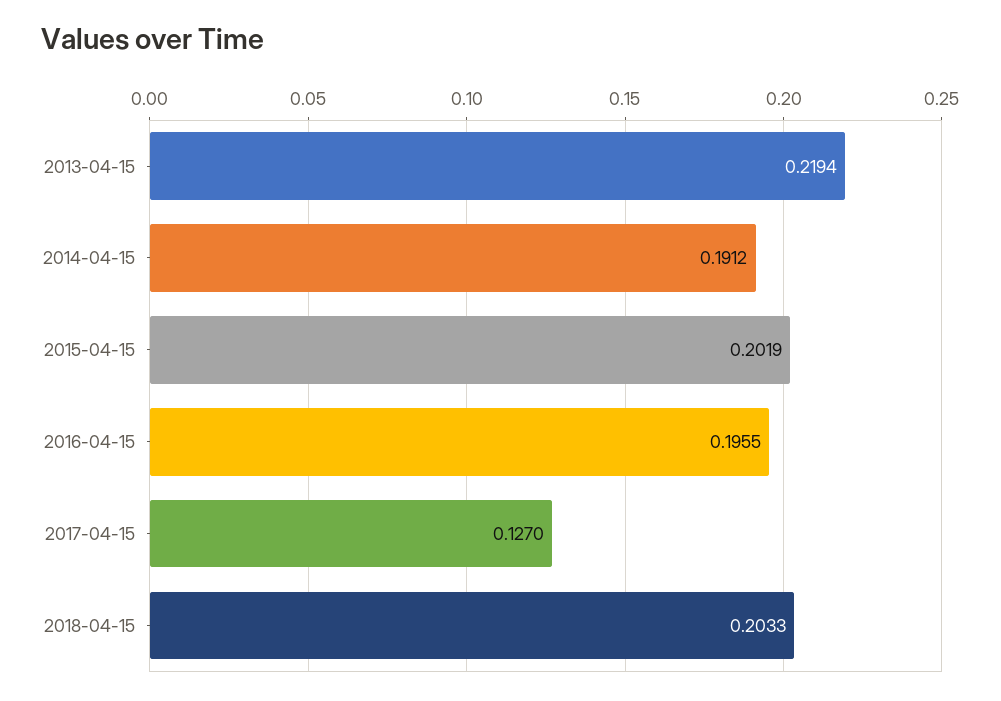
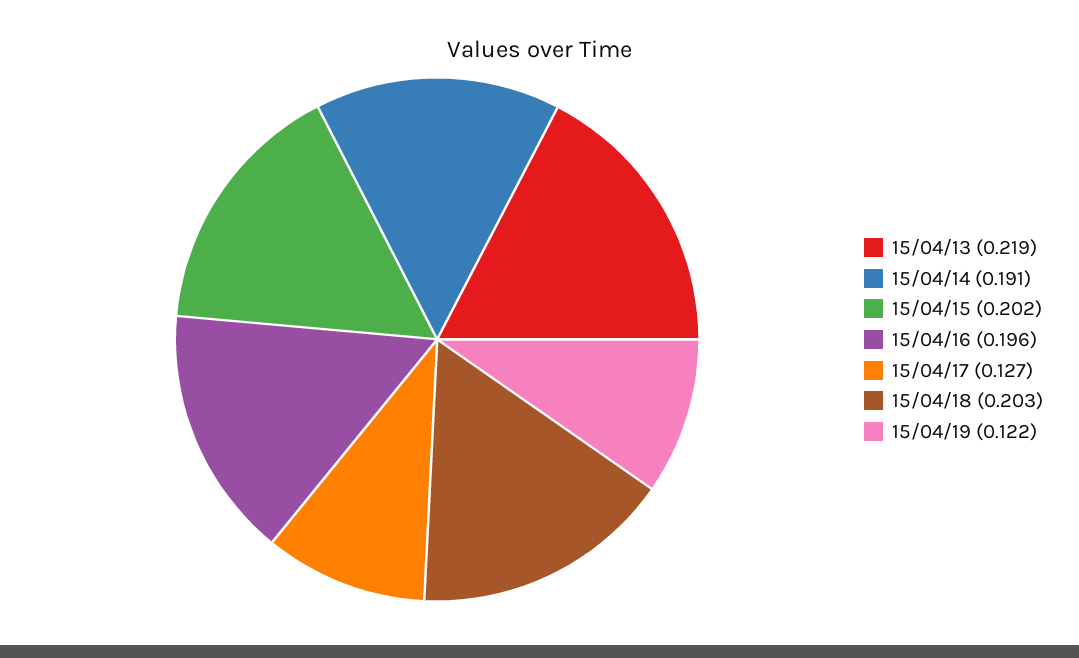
15/04/19: none -> 0.122

